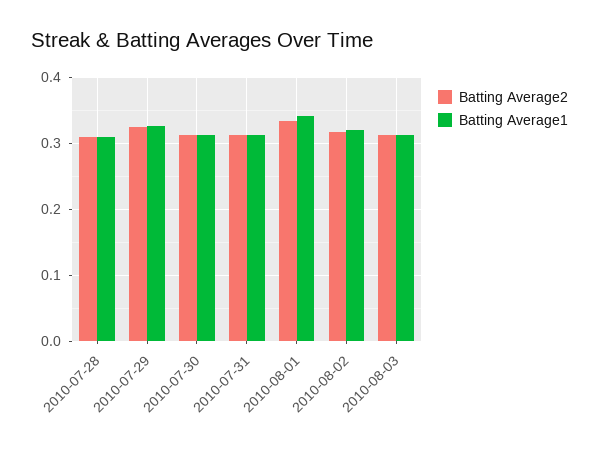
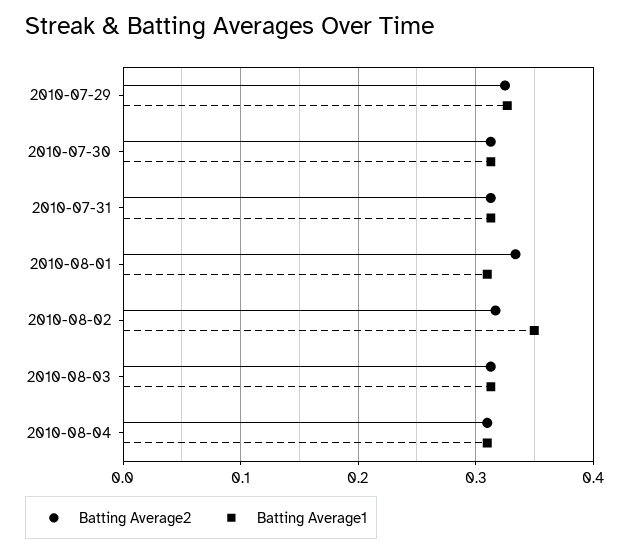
Batting Average2, 2010-07-28: 0.31 -> none
Batting Average1, 2010-07-28: 0.31 -> none
Batting Average1, 2010-08-01: 0.34 -> 0.31
Batting Average1, 2010-08-02: 0.32 -> 0.35
Batting Average2, 2010-08-04: none -> 0.31
Batting Average1, 2010-08-04: none -> 0.31

